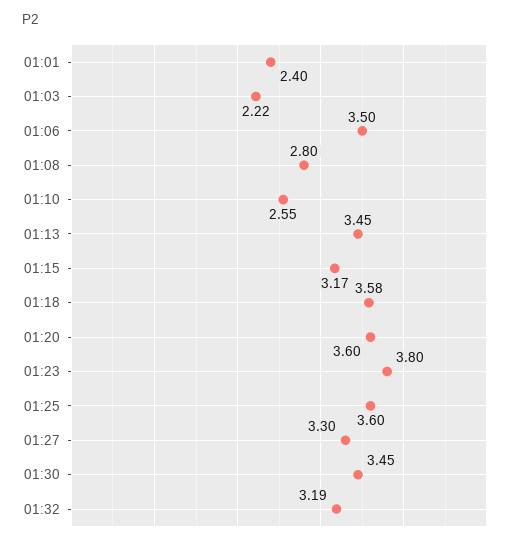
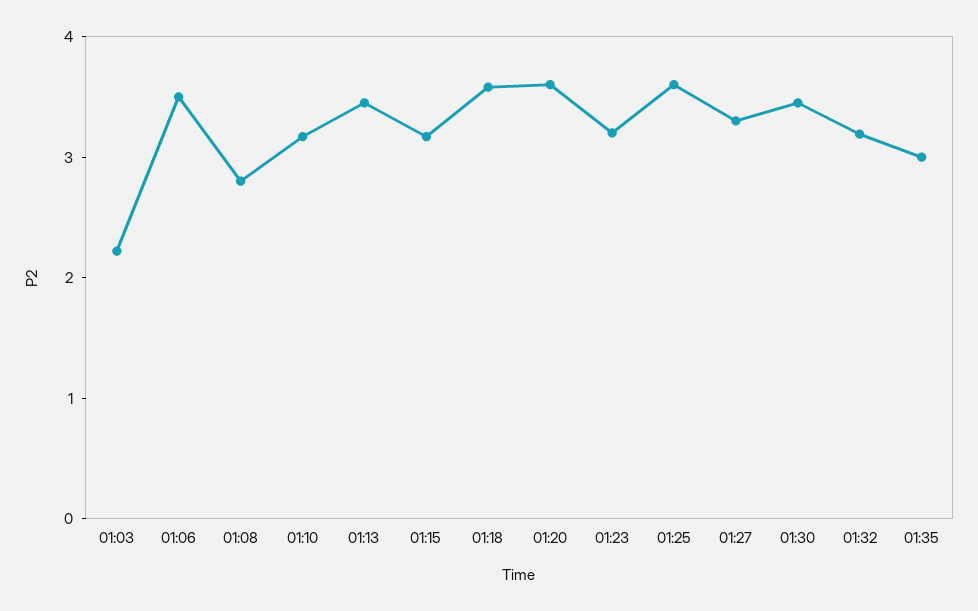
01:01: 2.4 -> none
01:10: 2.55 -> 3.2
01:23: 3.8 -> 3.2
01:35: none -> 3

